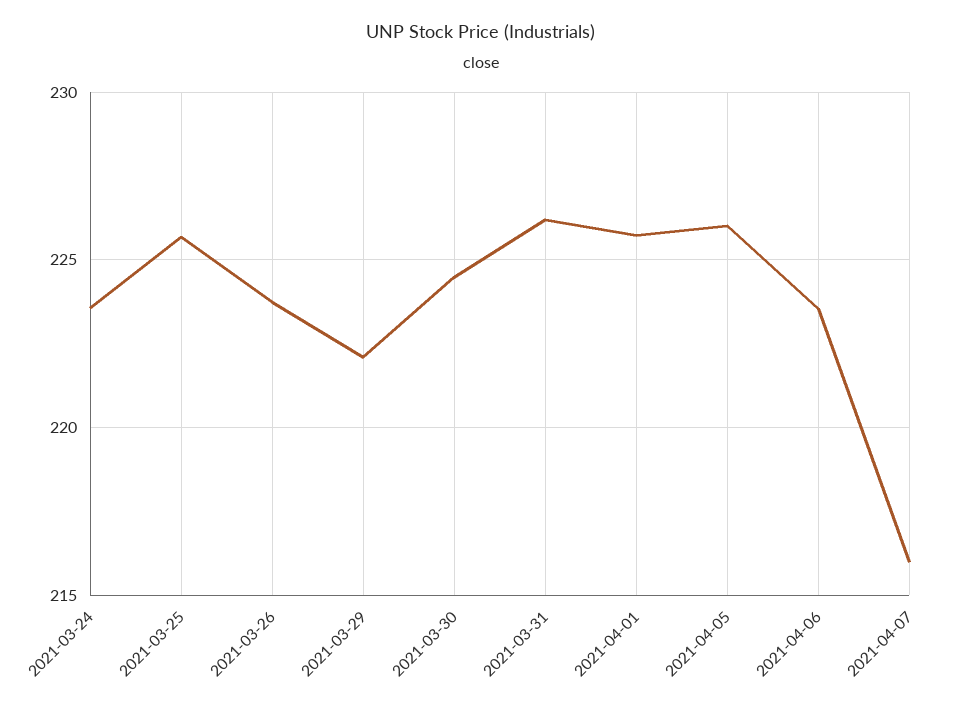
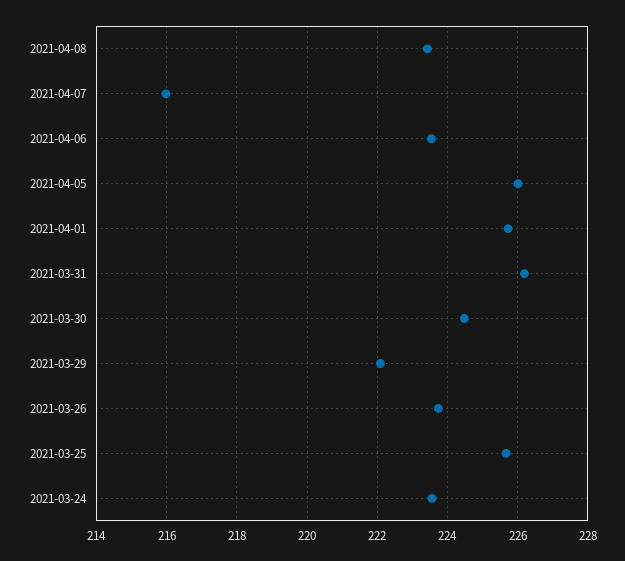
2021-04-08: none -> 223.4

